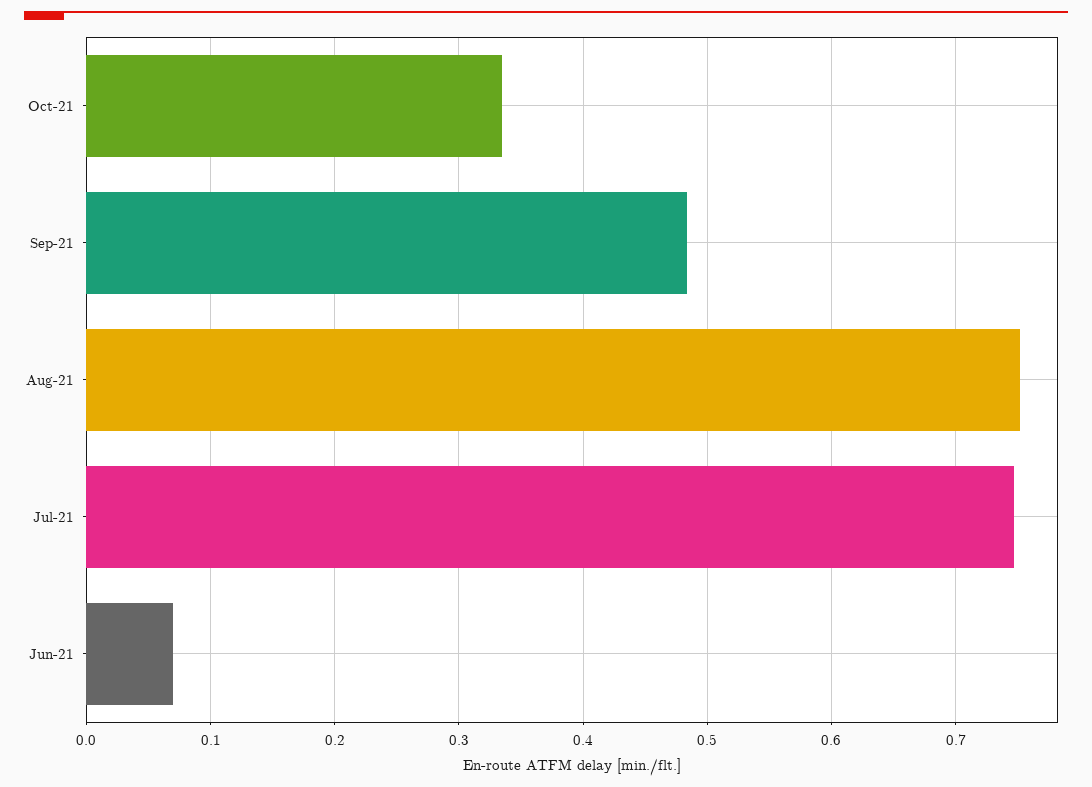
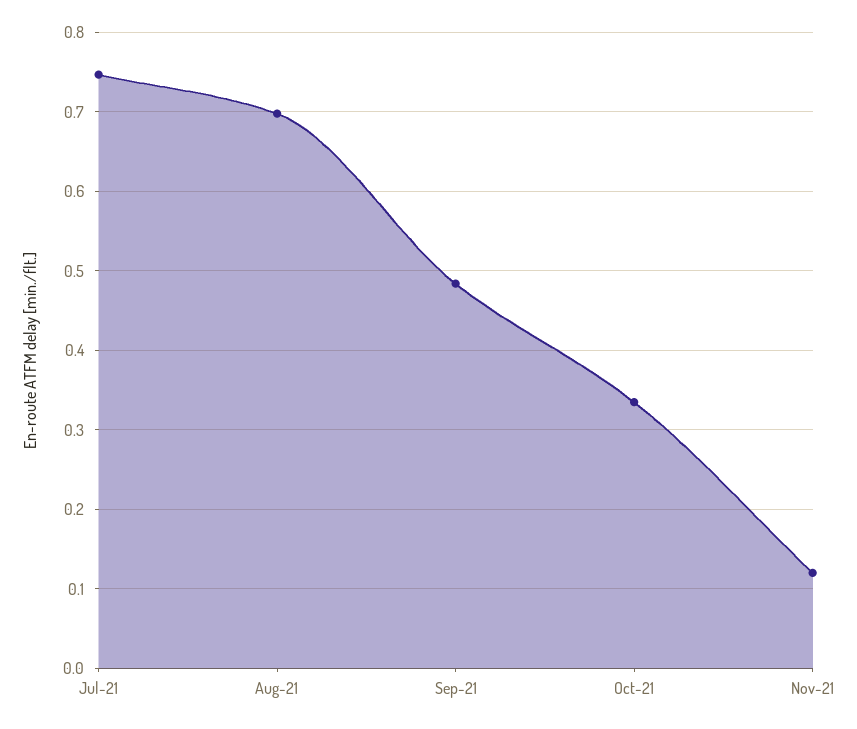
Aug-21: 0.75 -> 0.7
Jun-21: 0.07 -> none
Nov-21: none -> 0.12

